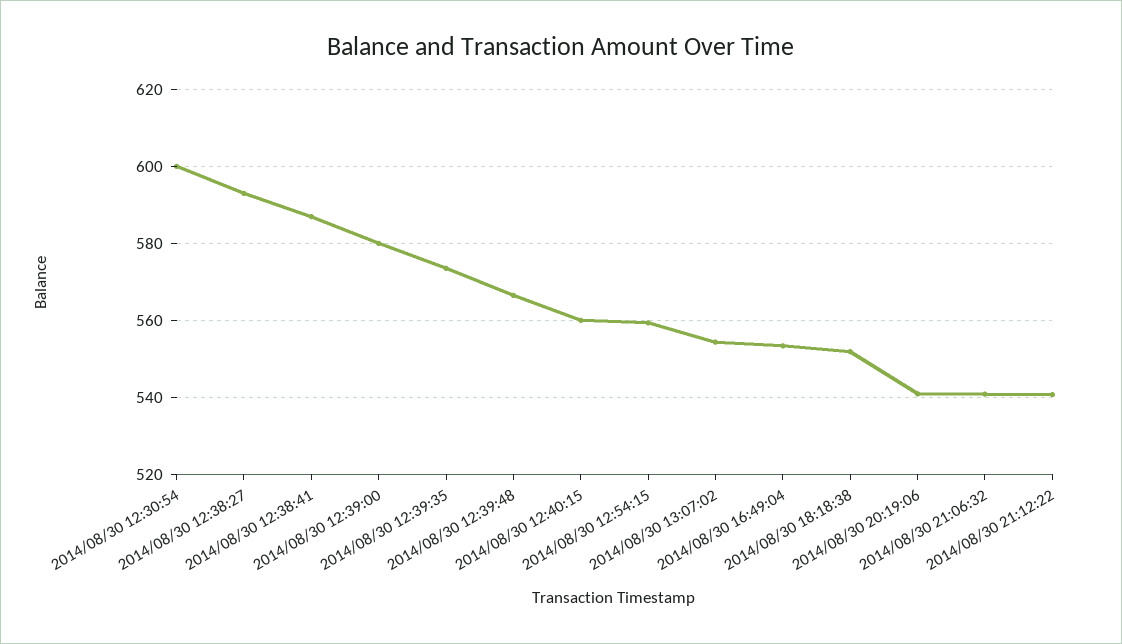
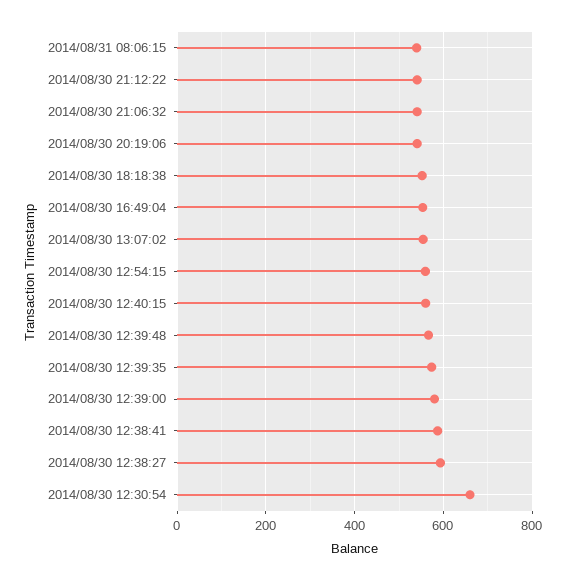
2014/08/30 12:30:54: 600 -> 660
2014/08/31 08:06:15: none -> 540

